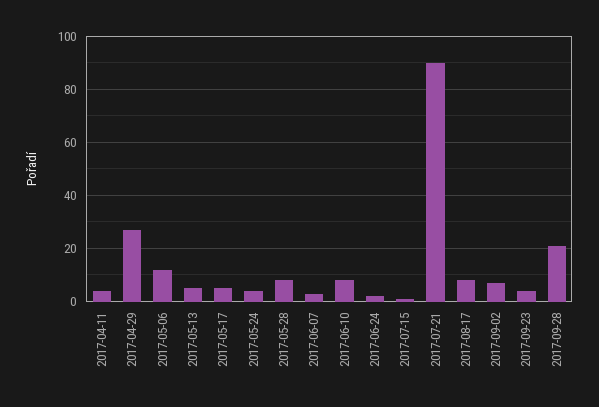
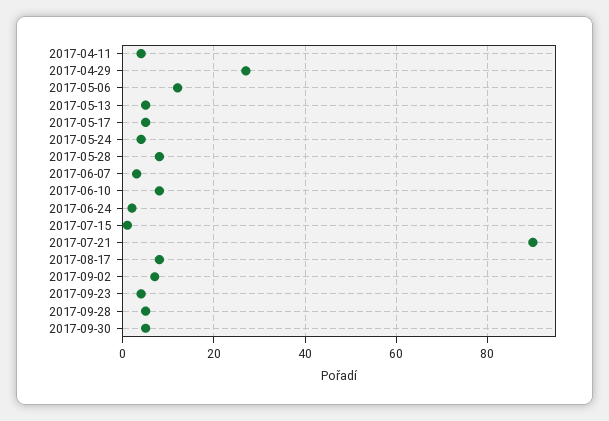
2017-09-28: 20 -> 5
2017-09-30: none -> 5

